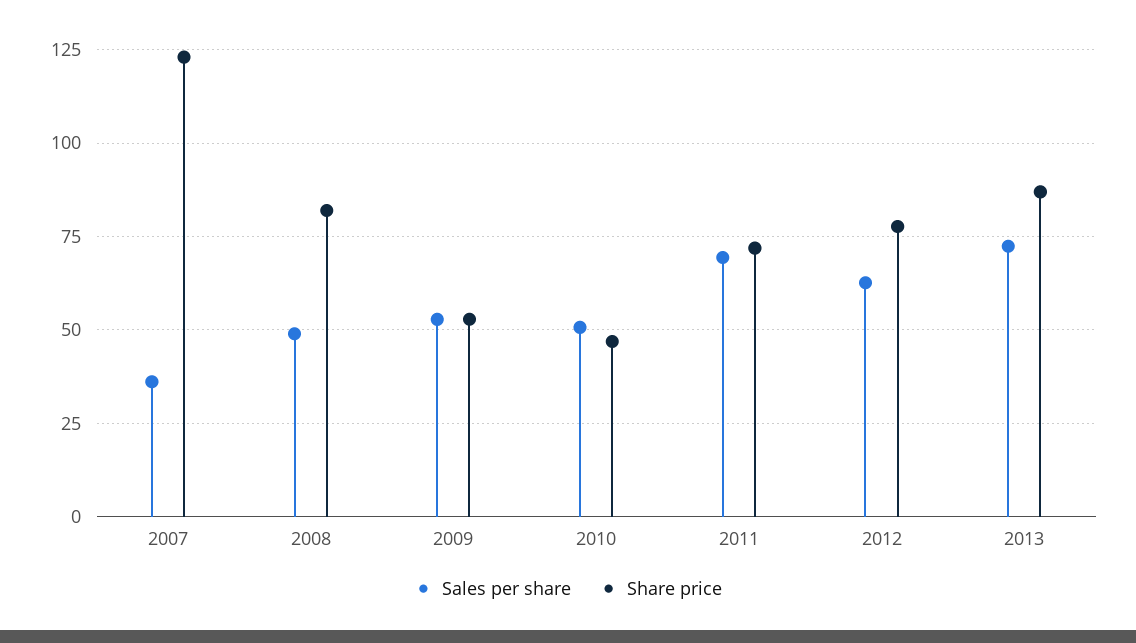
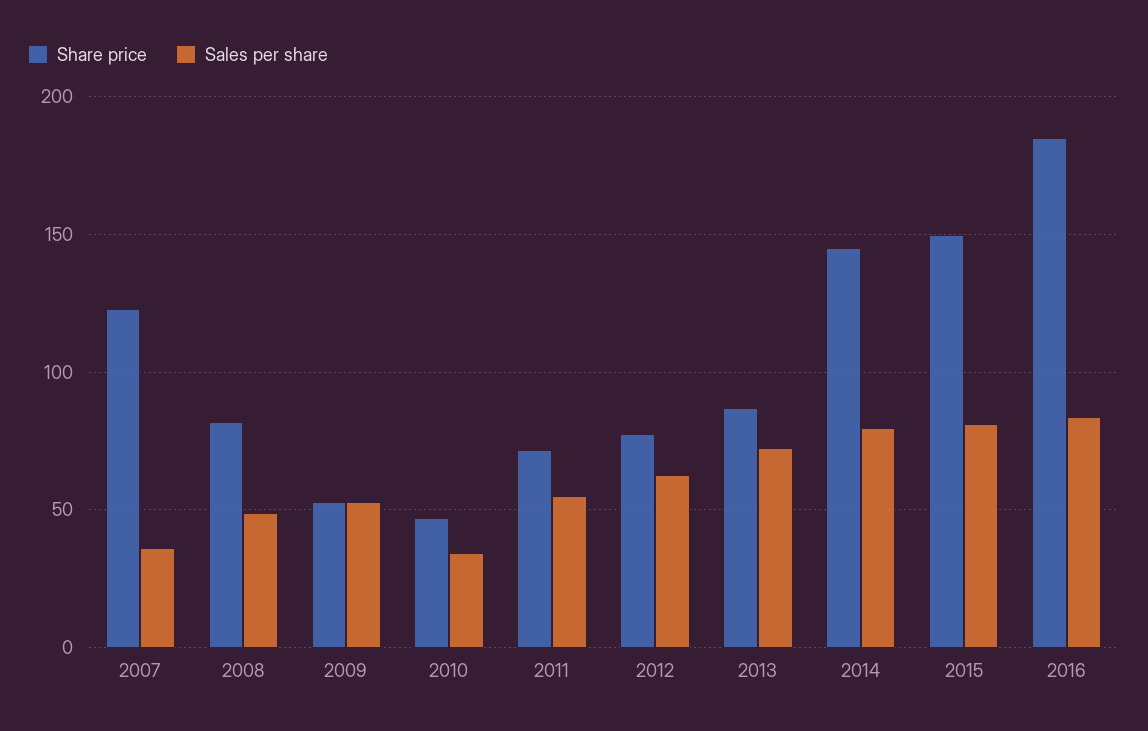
Sales per share, 2010: 50 -> 35
Sales per share, 2011: 70 -> 55
Share price, 2014: none -> 145
Sales per share, 2014: none -> 80
Share price, 2015: none -> 150
Sales per share, 2015: none -> 80
Share price, 2016: none -> 185
Sales per share, 2016: none -> 85

